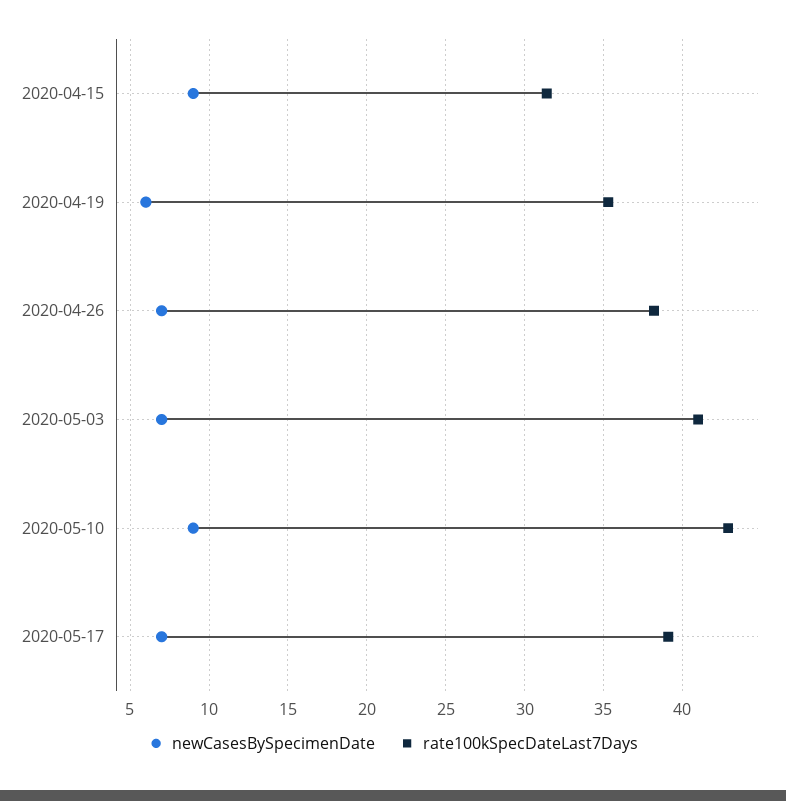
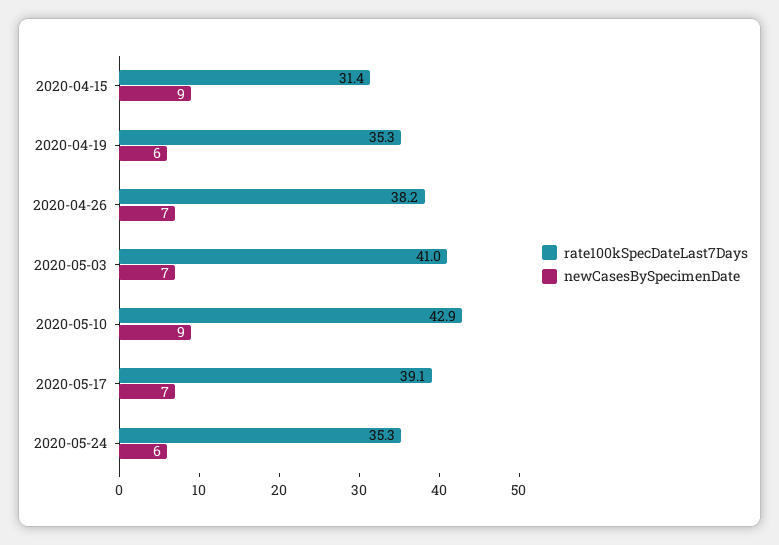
rate100kSpecDateLast7Days, 2020-05-24: none -> 35.3
newCasesBySpecimenDate, 2020-05-24: none -> 6

